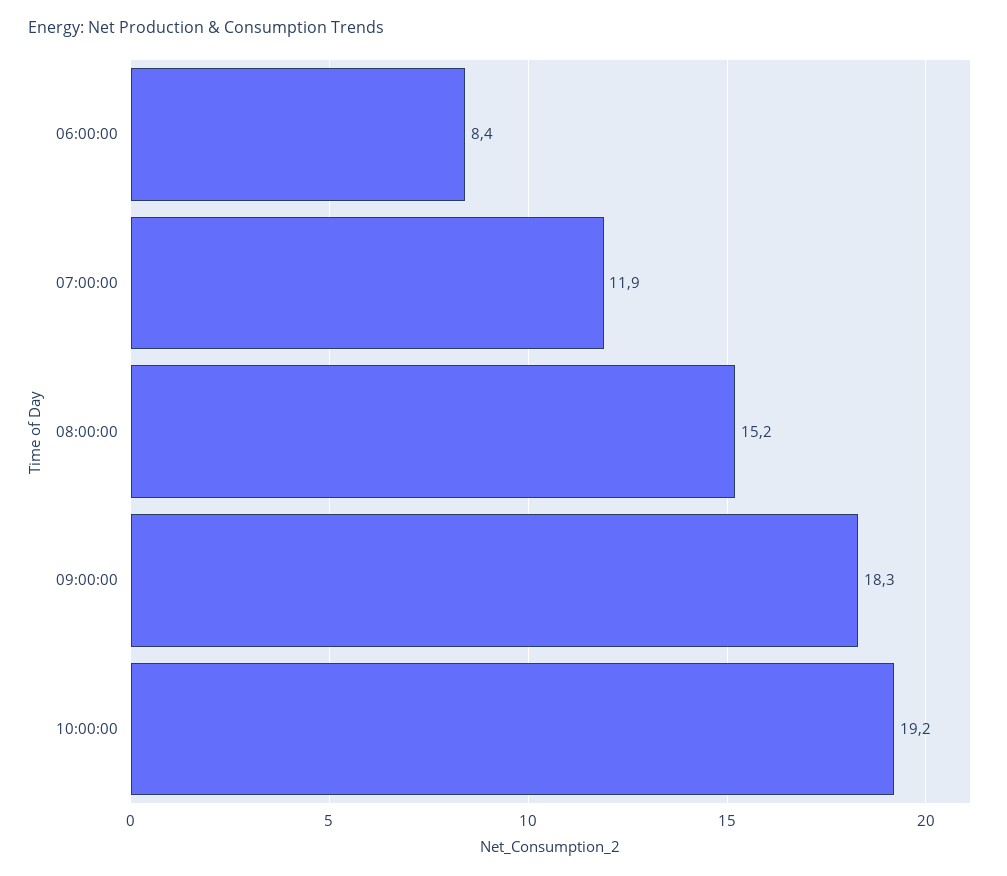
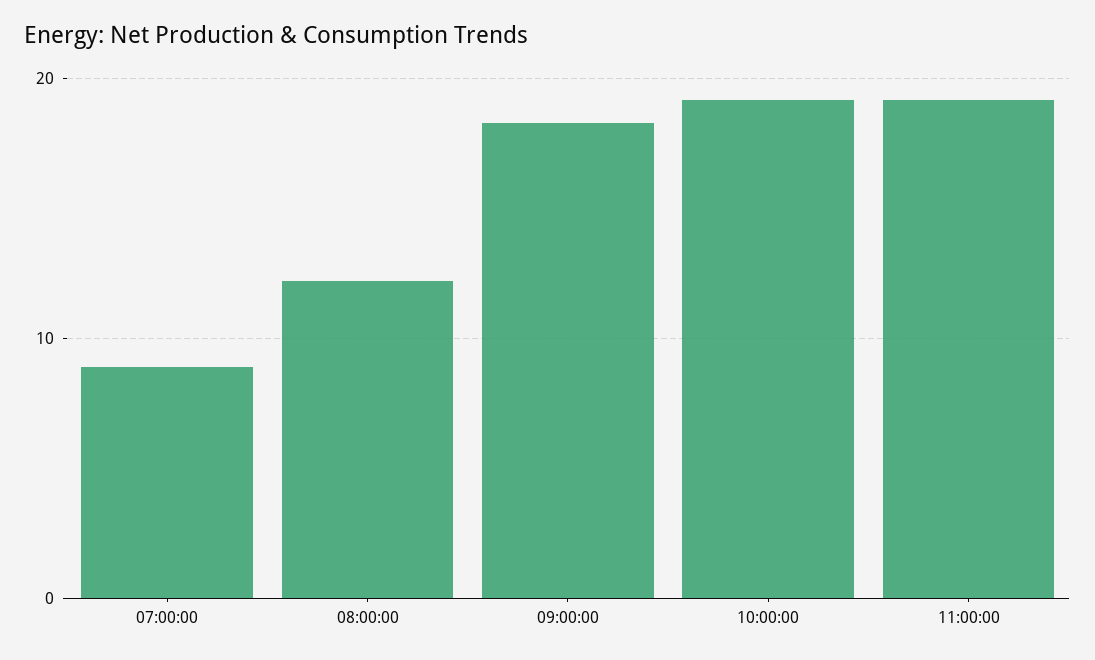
06:00:00: 8.4 -> none
07:00:00: 11.9 -> 9
08:00:00: 15.2 -> 12
11:00:00: none -> 19

